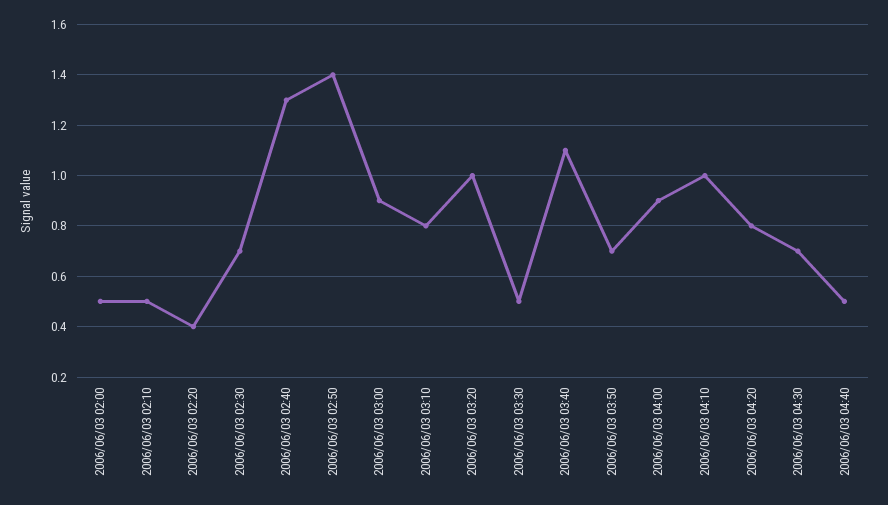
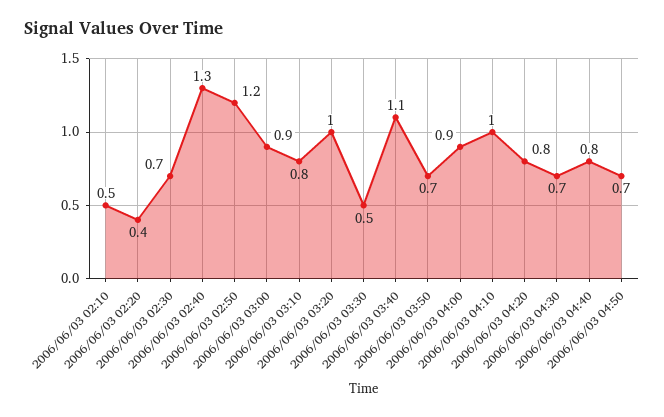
2006/06/03 02:00: 0.5 -> none
2006/06/03 02:50: 1.4 -> 1.2
2006/06/03 04:40: 0.5 -> 0.8
2006/06/03 04:50: none -> 0.7

